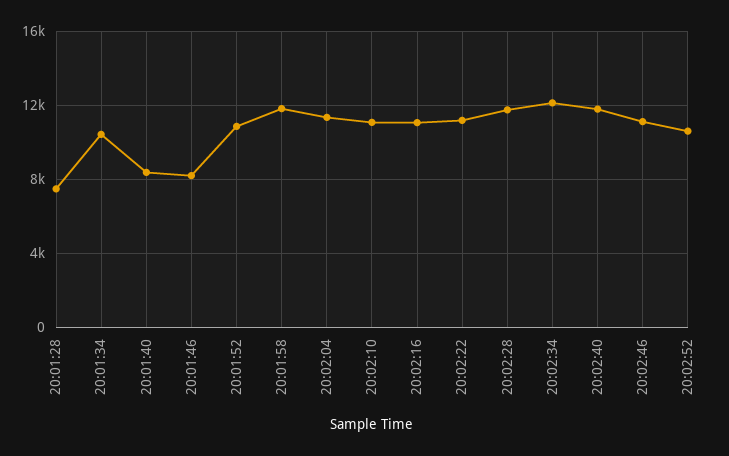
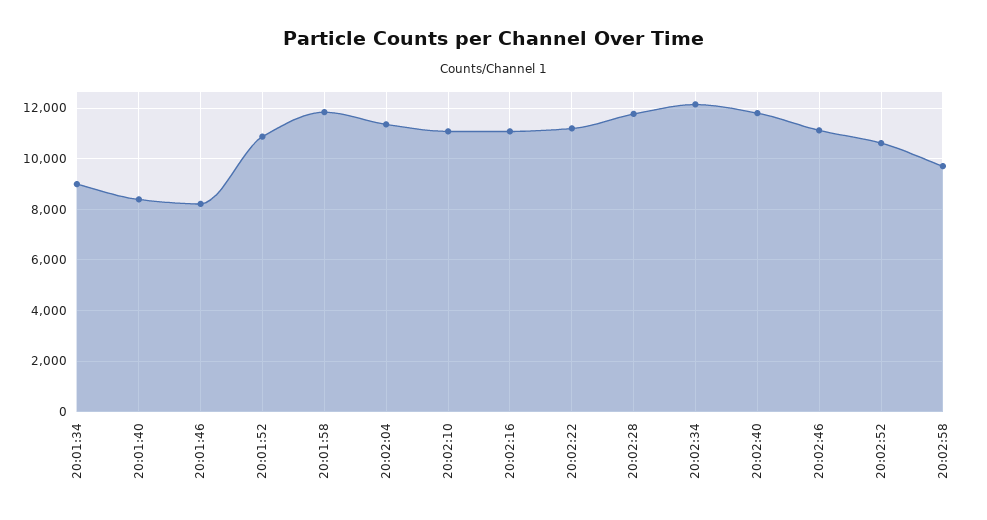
20:01:28: 7500 -> none
20:01:34: 10500 -> 9000
20:02:58: none -> 9750

